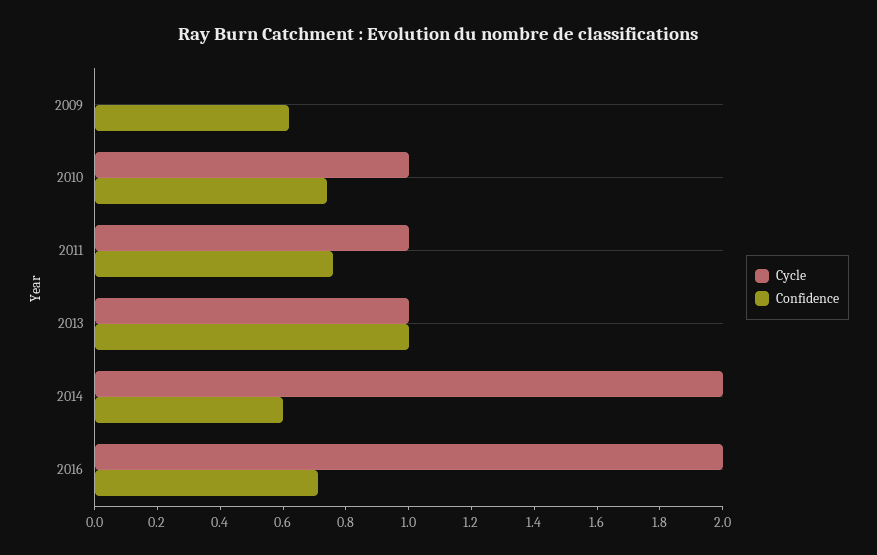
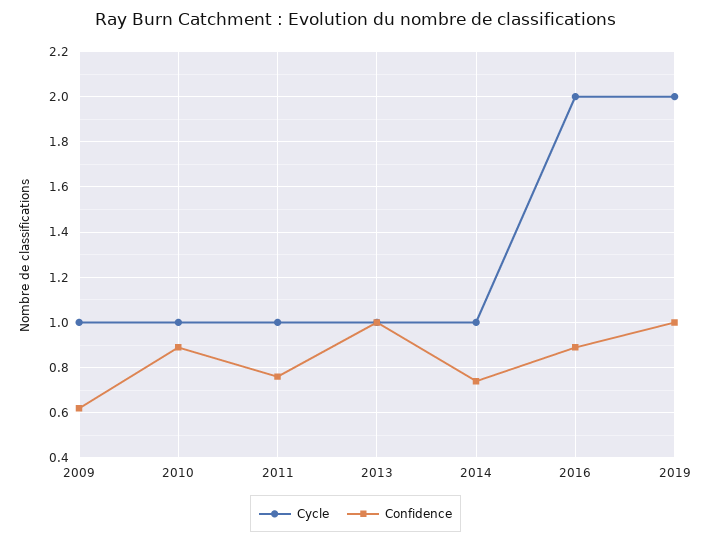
Cycle, 2009: 0 -> 1
Confidence, 2010: 0.75 -> 0.9
Cycle, 2014: 2 -> 1
Confidence, 2014: 0.6 -> 0.75
Confidence, 2016: 0.7 -> 0.9
Cycle, 2019: none -> 2
Confidence, 2019: none -> 1

